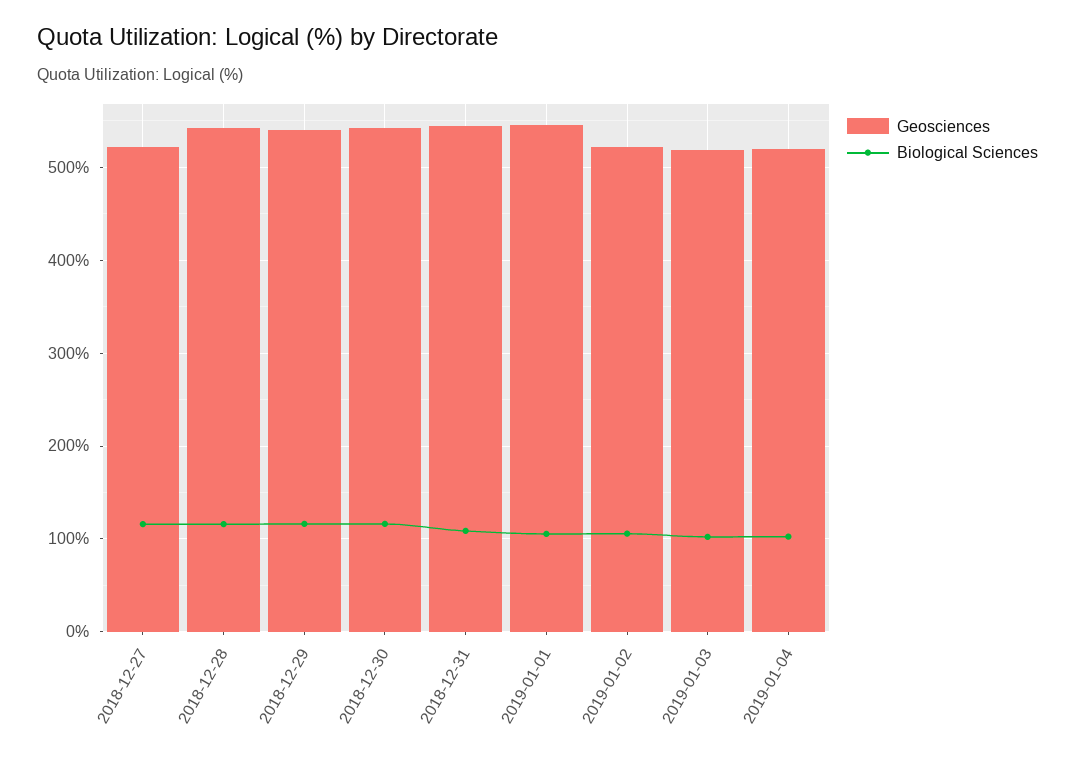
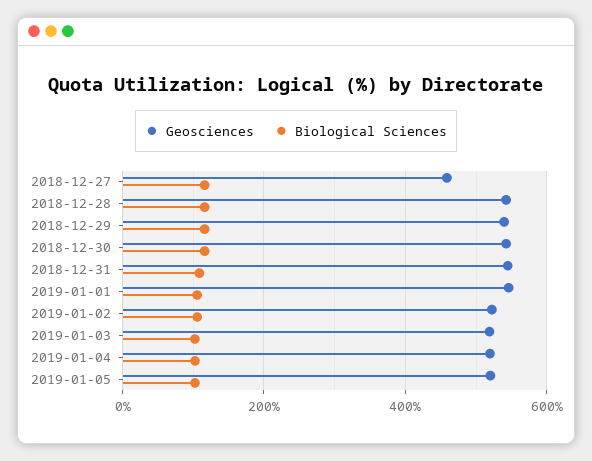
Geosciences, 2018-12-27: 520 -> 460
Geosciences, 2019-01-05: none -> 520
Biological Sciences, 2019-01-05: none -> 100

